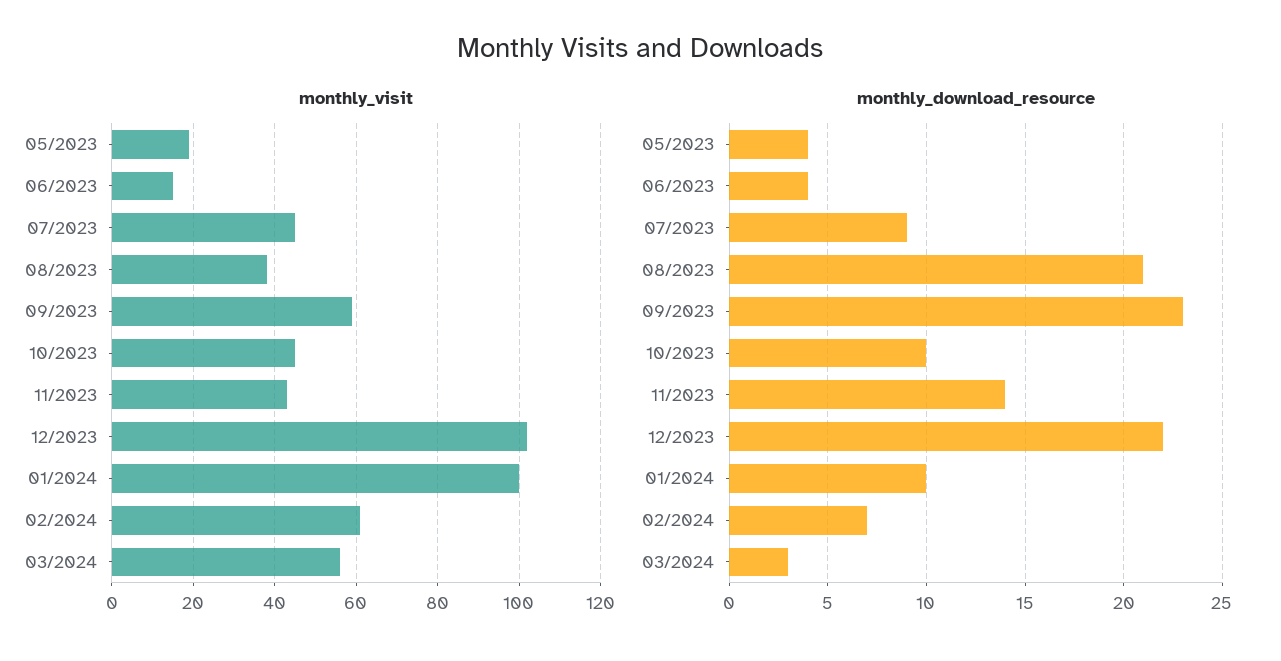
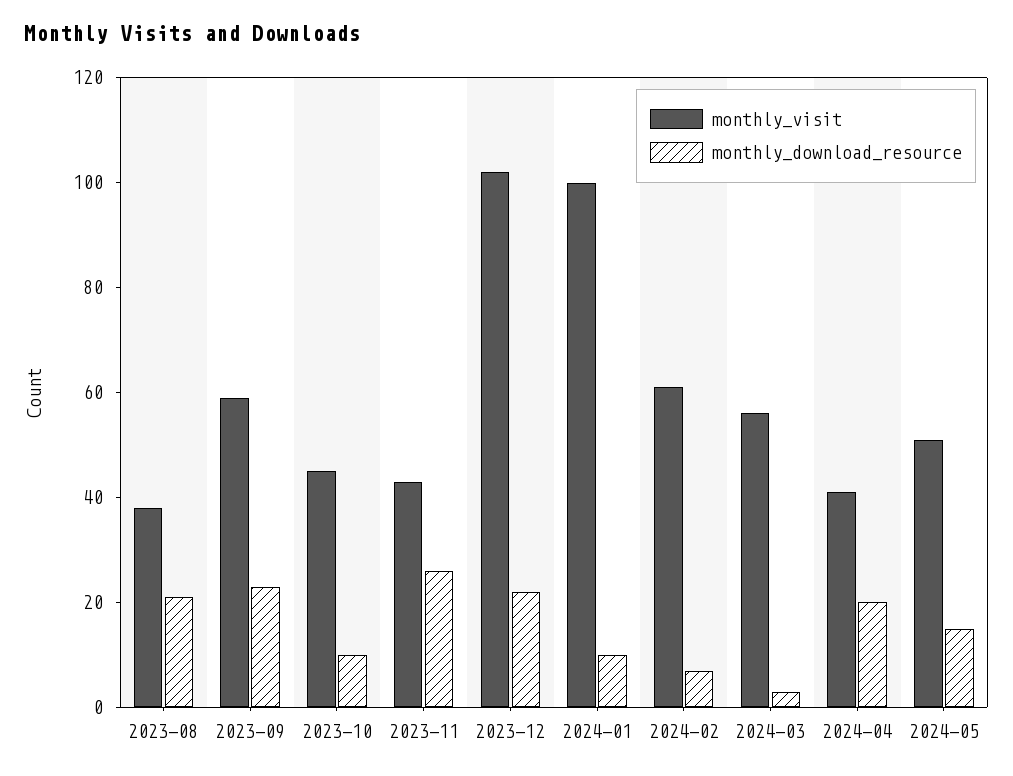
monthly_visit, 05/2023: 20 -> none
monthly_visit, 06/2023: 15 -> none
monthly_visit, 07/2023: 45 -> none
monthly_download_resource, 05/2023: 4 -> none
monthly_download_resource, 06/2023: 4 -> none
monthly_download_resource, 07/2023: 9 -> none
monthly_download_resource, 11/2023: 14 -> 25
monthly_visit, 2024-04: none -> 40
monthly_download_resource, 2024-04: none -> 20
monthly_visit, 2024-05: none -> 50
monthly_download_resource, 2024-05: none -> 15

